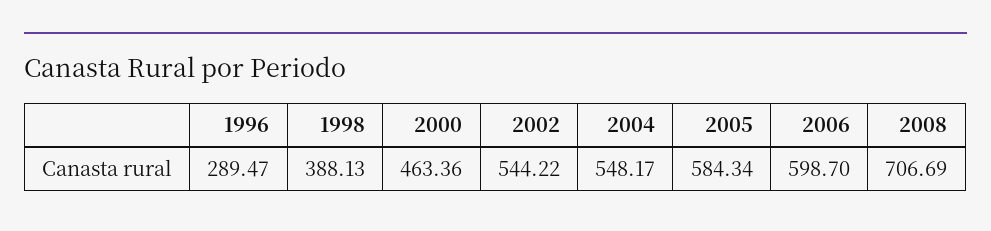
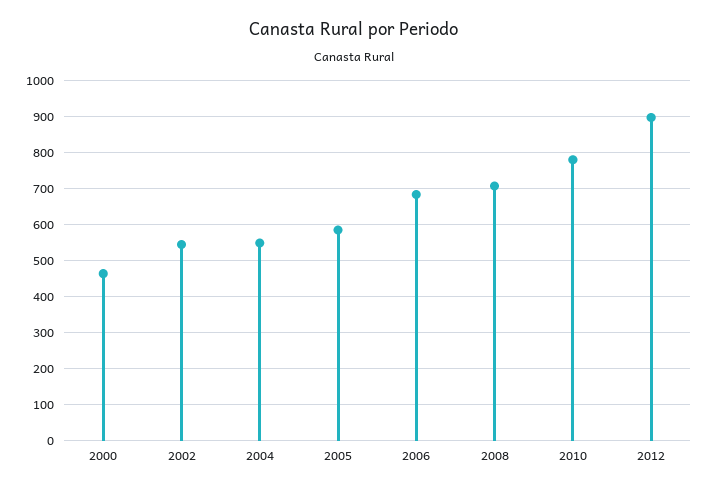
1996: 289.47 -> none
1998: 388.13 -> none
2006: 598.7 -> 680
2010: none -> 780
2012: none -> 900

